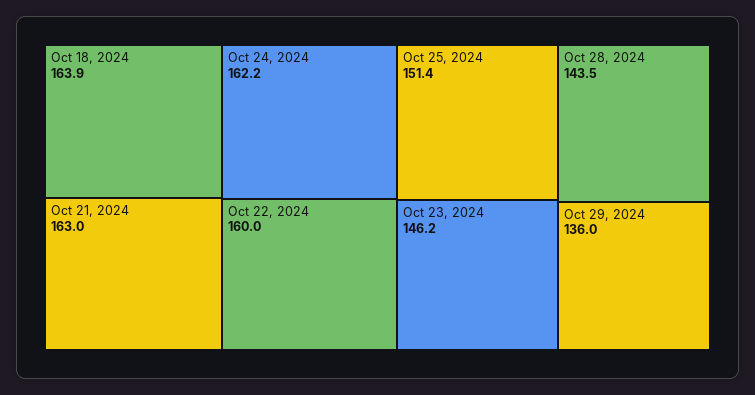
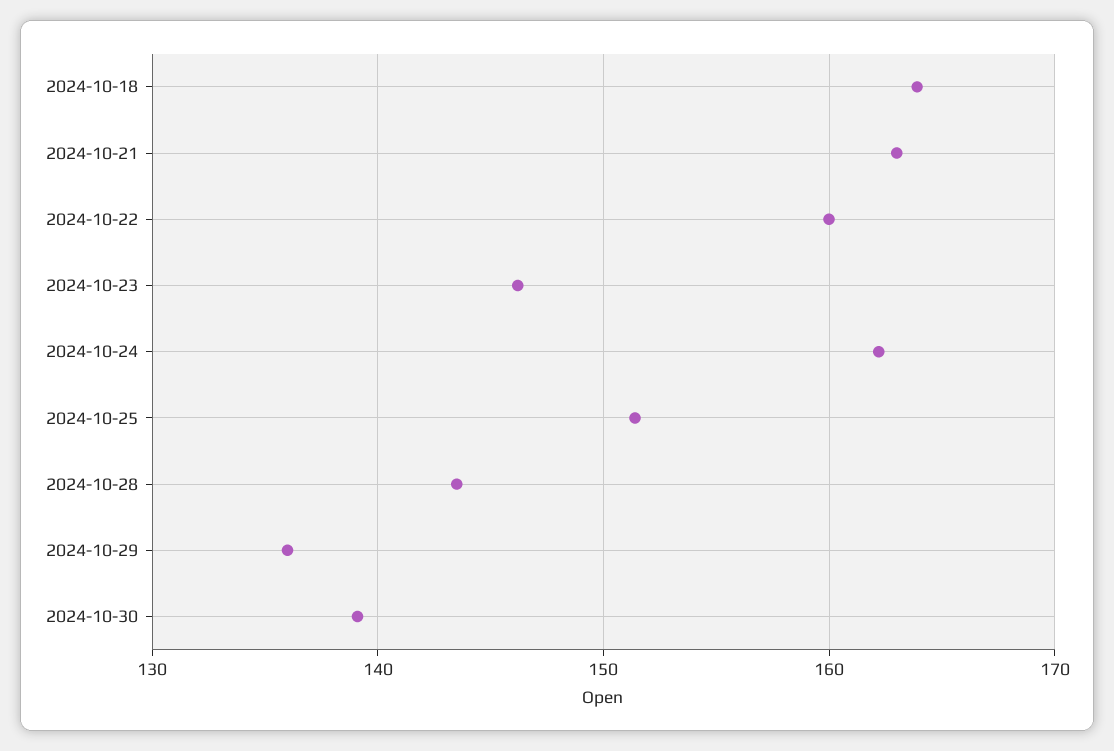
2024-10-30: none -> 139

